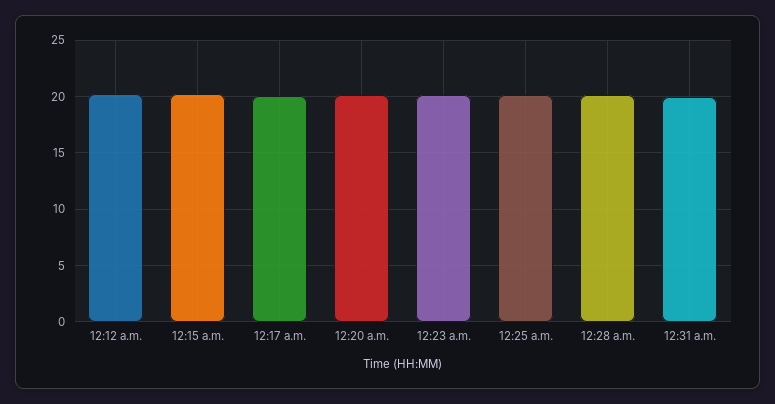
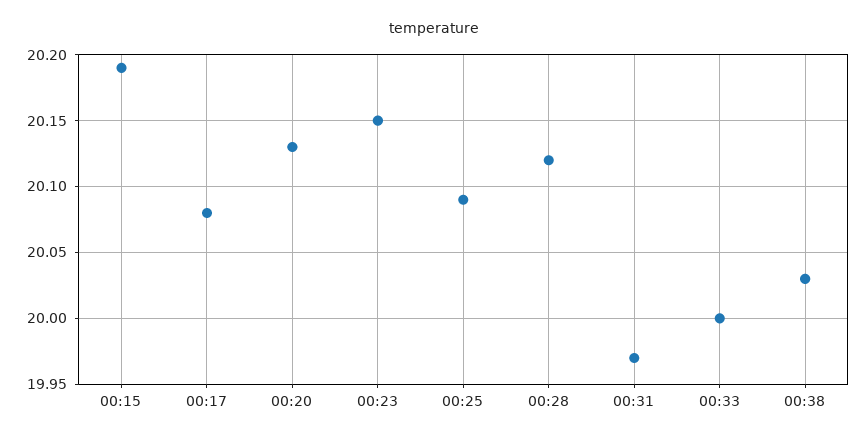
12:12 a.m.: 20 -> none
00:33: none -> 20
00:38: none -> 20.03

